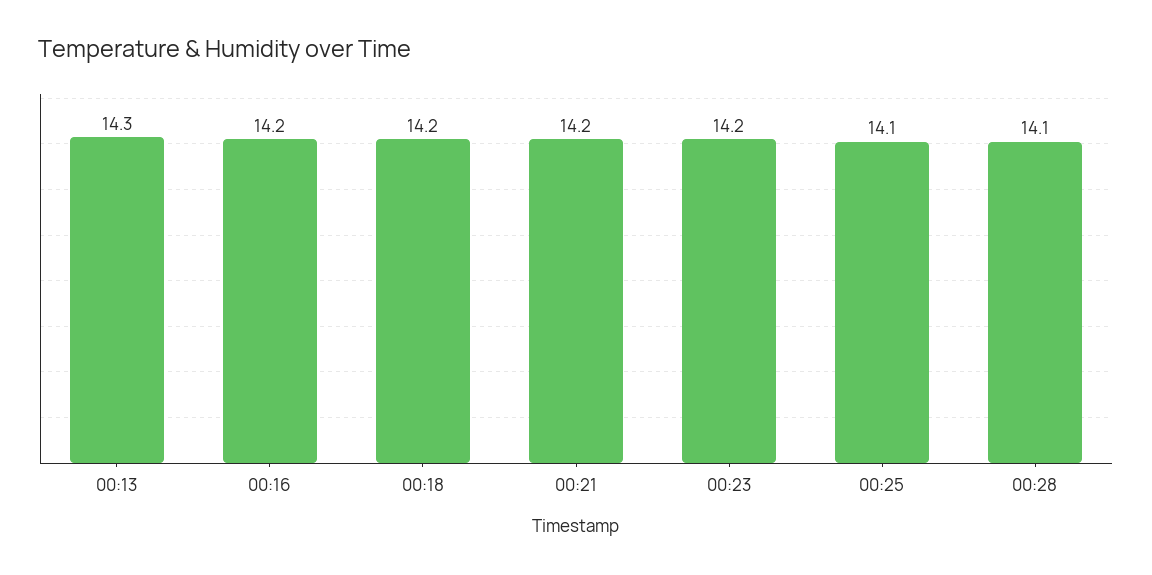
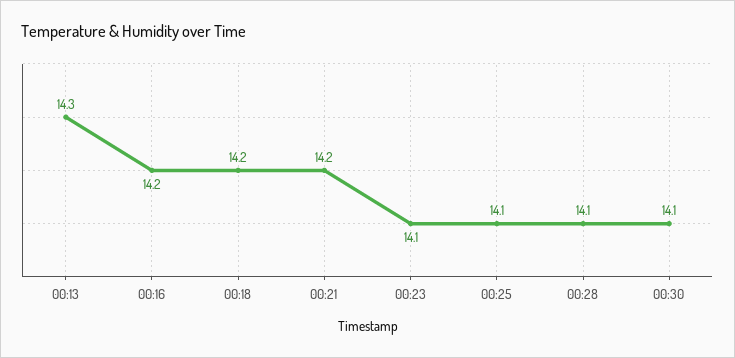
00:23: 14.2 -> 14.1
00:30: none -> 14.1

